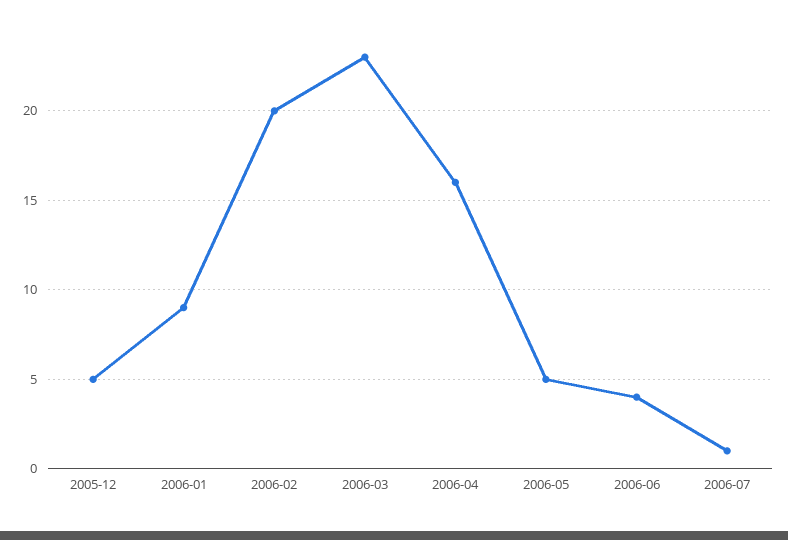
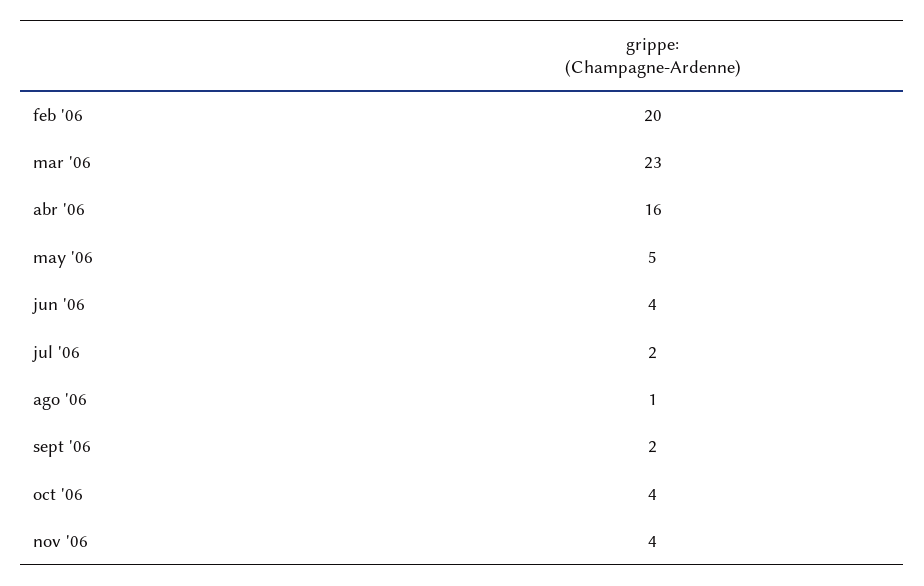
2005-12: 5 -> none
2006-01: 9 -> none
2006-07: 1 -> 2
ago '06: none -> 1
sept '06: none -> 2
oct '06: none -> 4
nov '06: none -> 4

